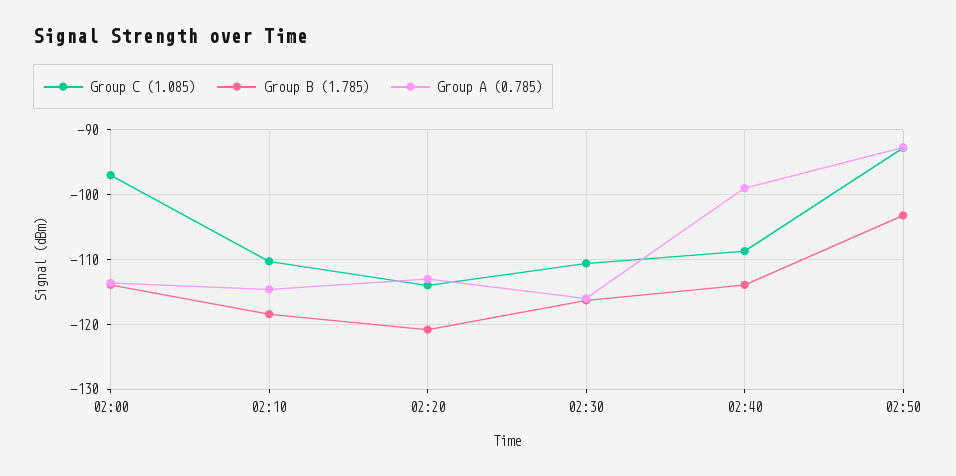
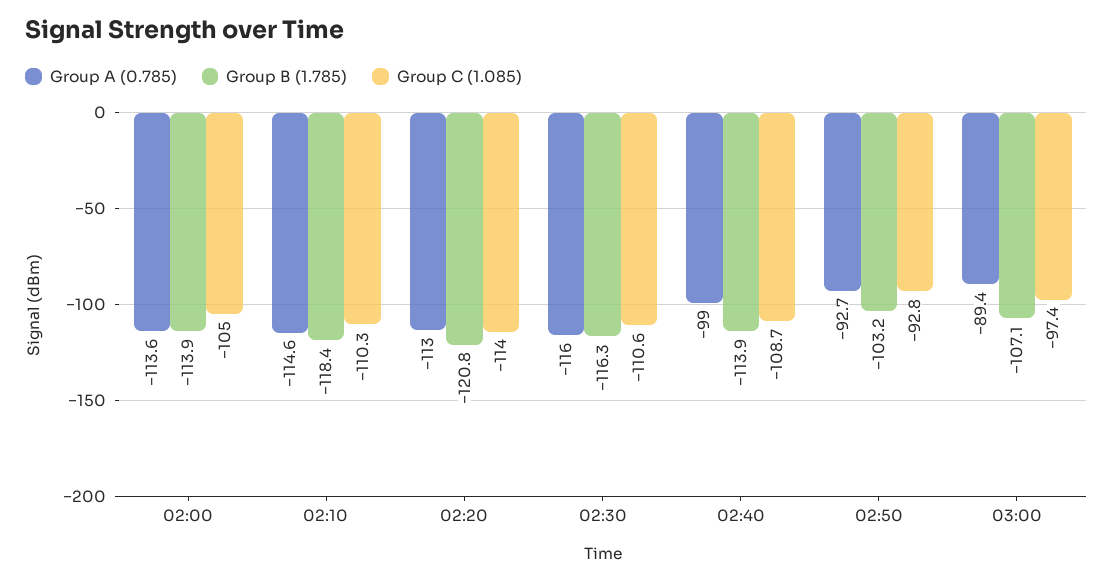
Group C (1.085), 02:00: -97 -> -105
Group A (0.785), 03:00: none -> -89.4
Group B (1.785), 03:00: none -> -107.1
Group C (1.085), 03:00: none -> -97.4

